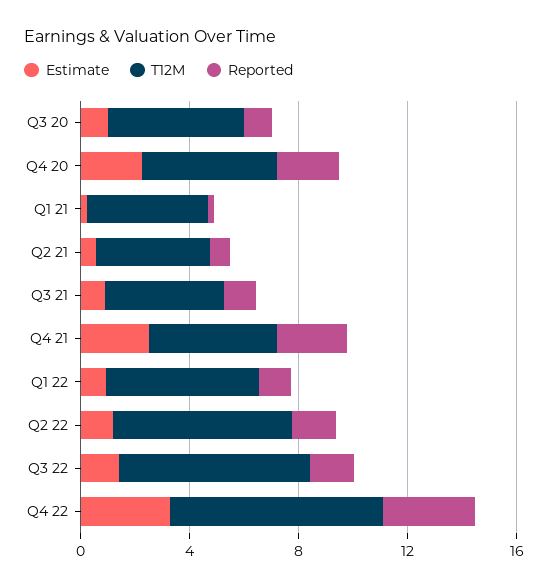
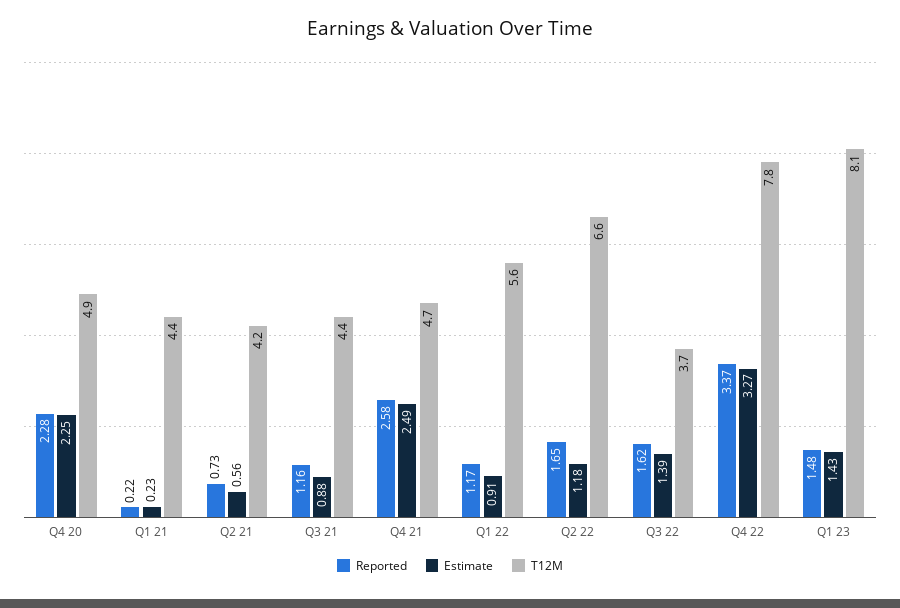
Estimate, Q3 20: 1 -> none
T12M, Q3 20: 5 -> none
Reported, Q3 20: 1 -> none
T12M, Q3 22: 7 -> 3.7
Reported, Q1 23: none -> 1.48
Estimate, Q1 23: none -> 1.43
T12M, Q1 23: none -> 8.1

